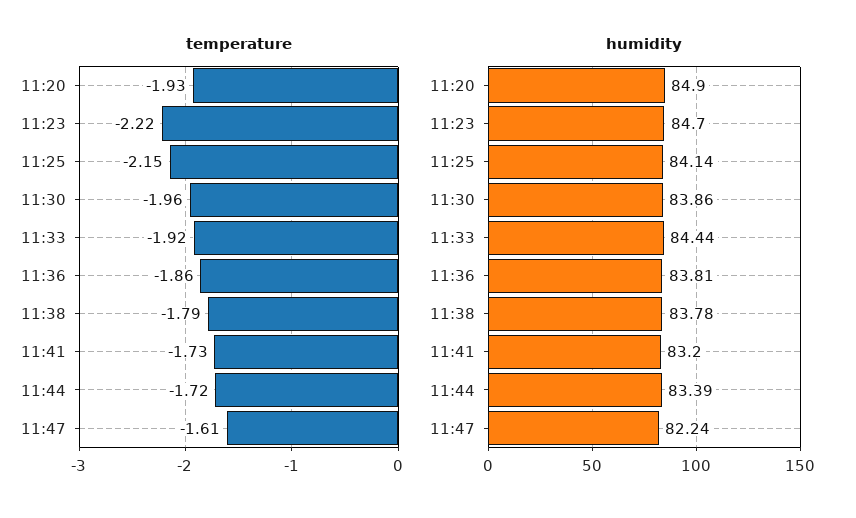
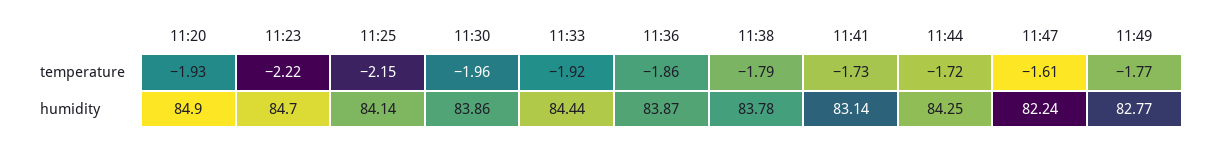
humidity, 11:36: 83.81 -> 83.87
humidity, 11:41: 83.2 -> 83.14
humidity, 11:44: 83.39 -> 84.25
temperature, 11:49: none -> -1.77
humidity, 11:49: none -> 82.77

